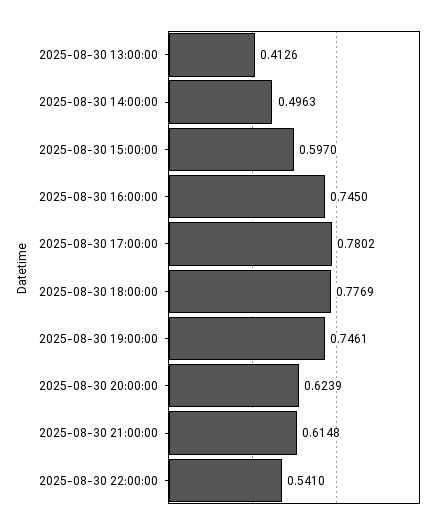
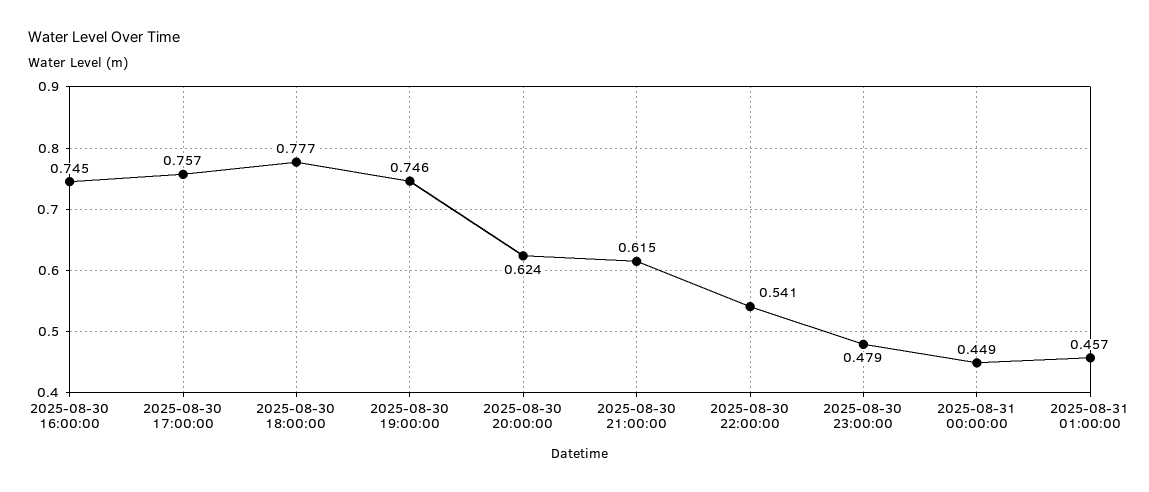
2025-08-30 13:00:00: 0.4126 -> none
2025-08-30 14:00:00: 0.4963 -> none
2025-08-30 15:00:00: 0.597 -> none
2025-08-30 17:00:00: 0.7802 -> 0.757
2025-08-30 23:00:00: none -> 0.479
2025-08-31 00:00:00: none -> 0.449
2025-08-31 01:00:00: none -> 0.457

